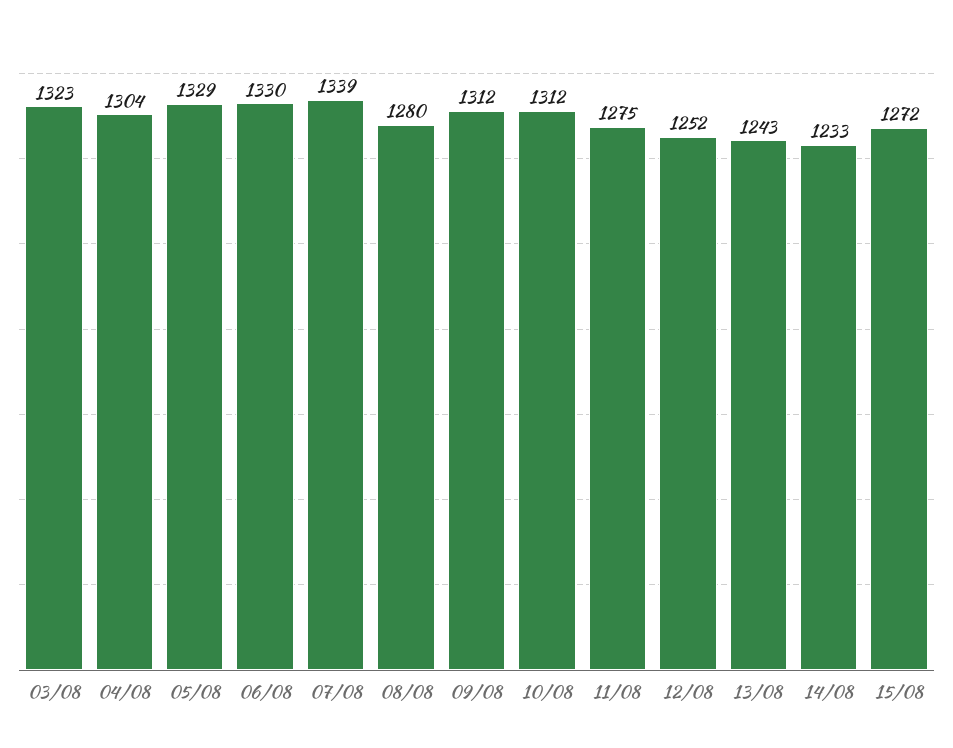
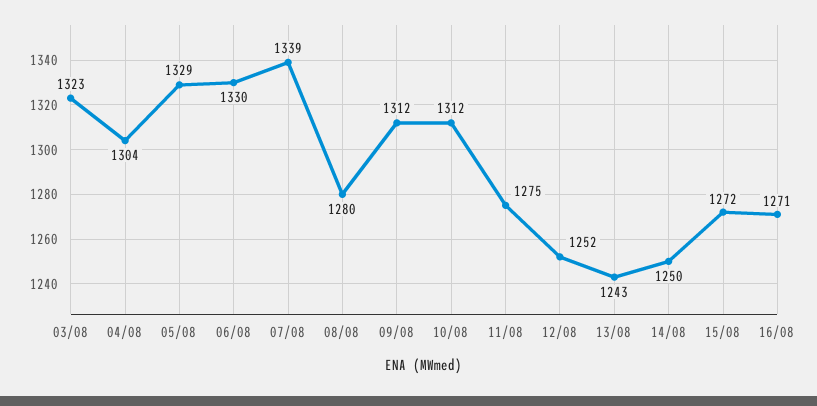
14/08: 1233 -> 1250
16/08: none -> 1271

